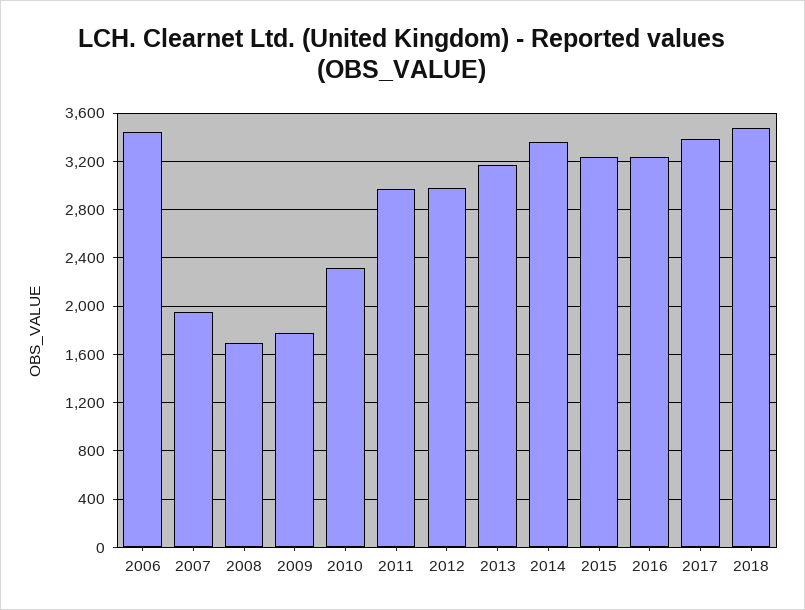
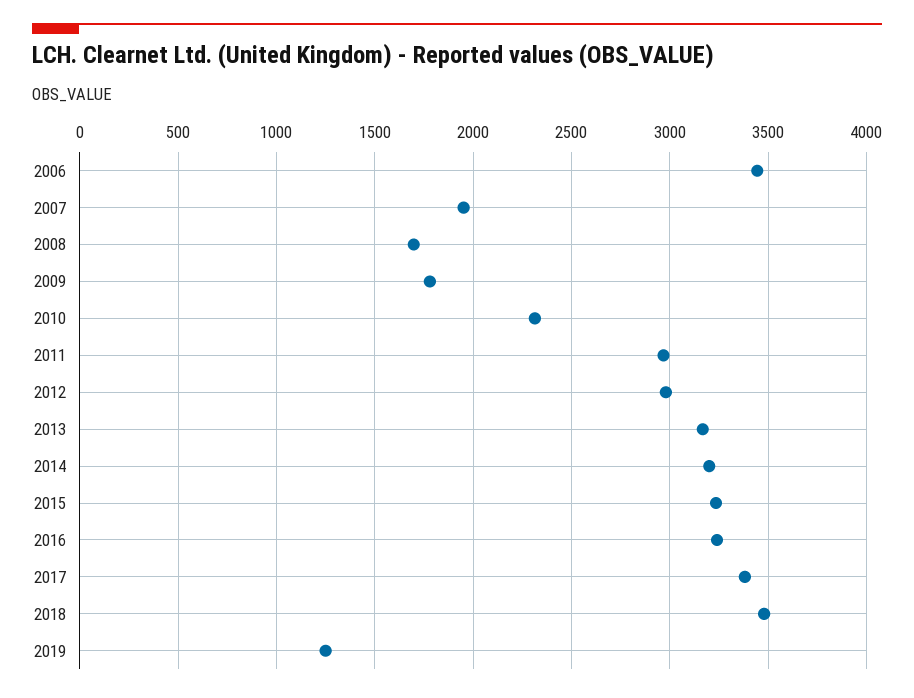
2014: 3350 -> 3200
2019: none -> 1250

